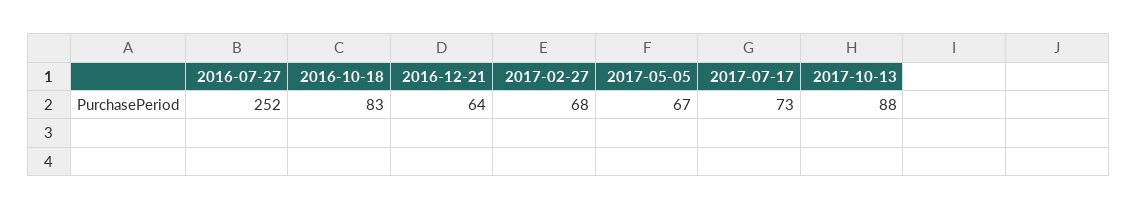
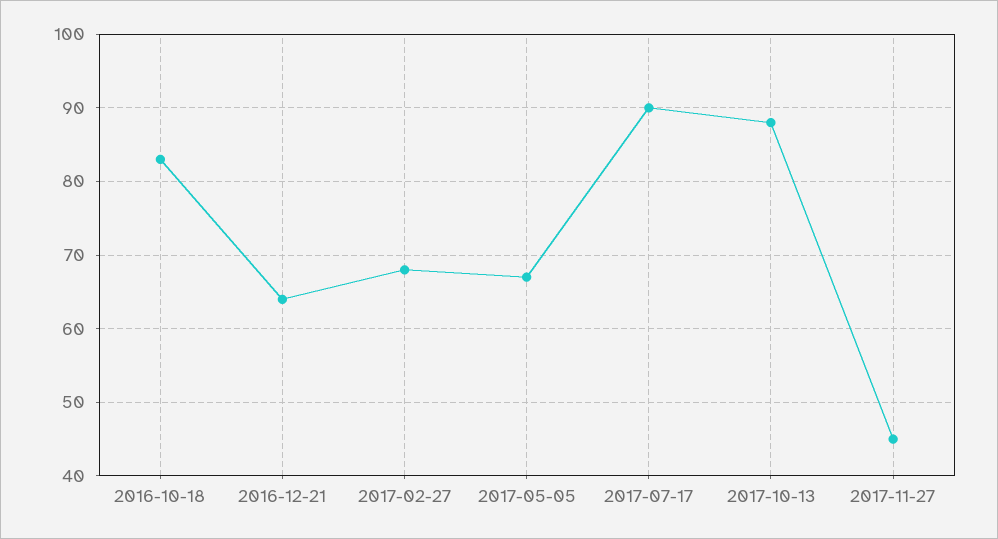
2016-07-27: 252 -> none
2017-07-17: 73 -> 90
2017-11-27: none -> 45

